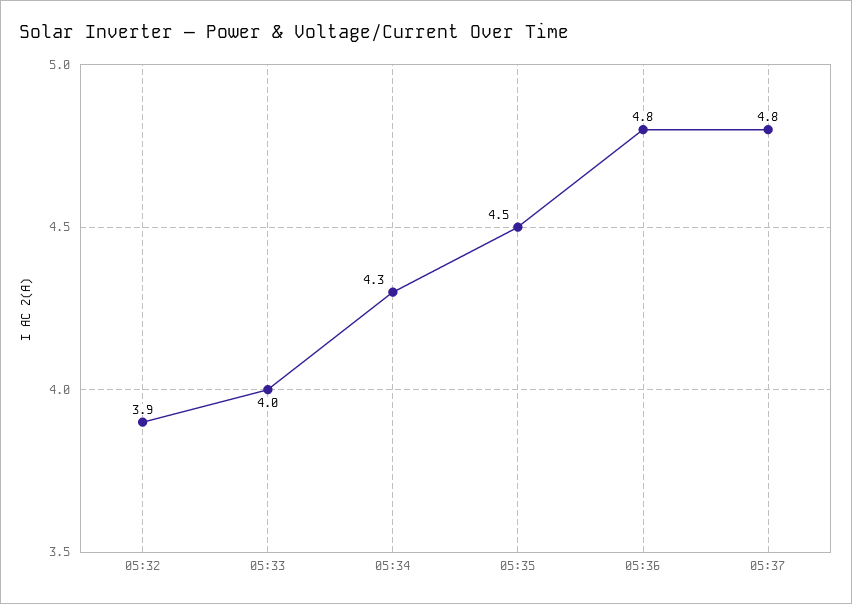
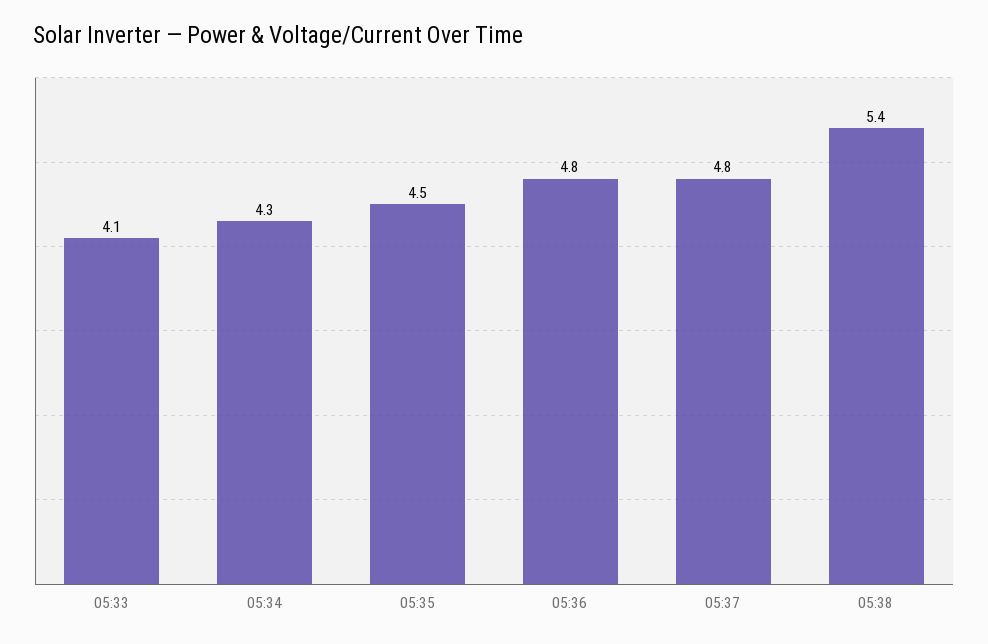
05:32: 3.9 -> none
05:33: 4 -> 4.1
05:38: none -> 5.4

